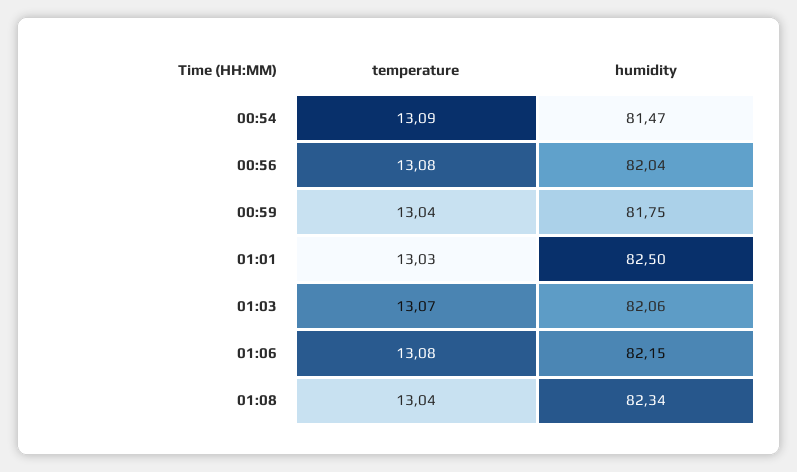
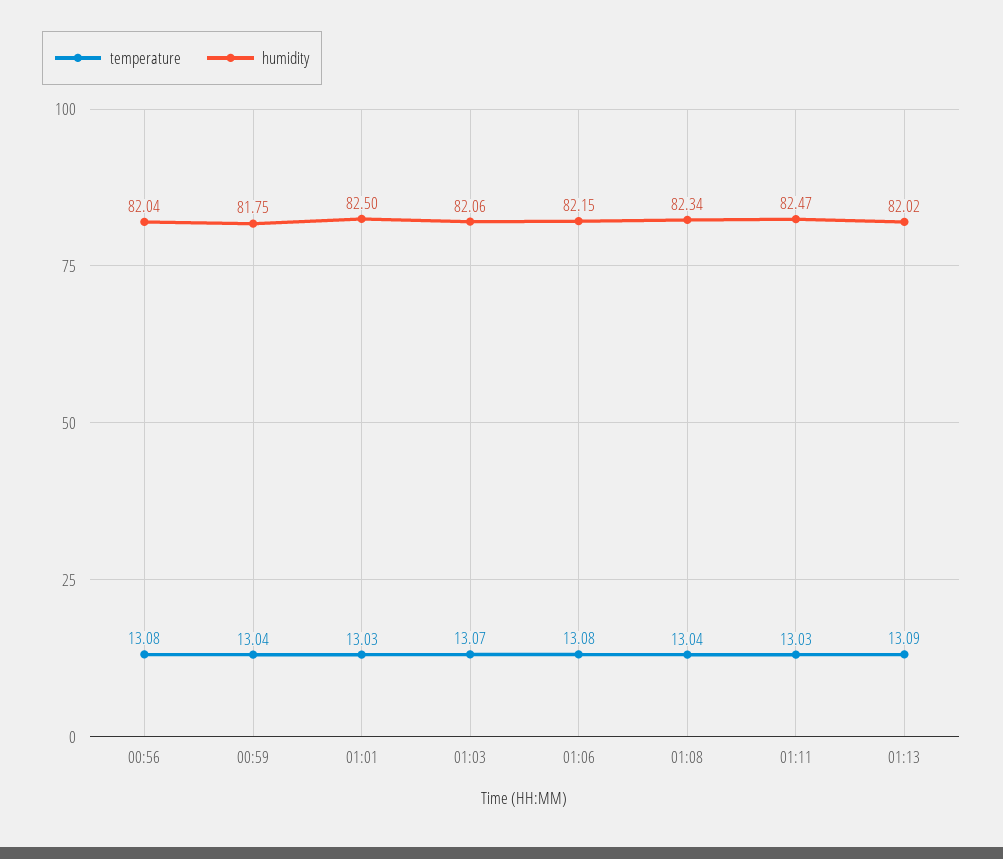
temperature, 00:54: 13.09 -> none
humidity, 00:54: 81.47 -> none
temperature, 01:11: none -> 13.03
humidity, 01:11: none -> 82.47
temperature, 01:13: none -> 13.09
humidity, 01:13: none -> 82.02

